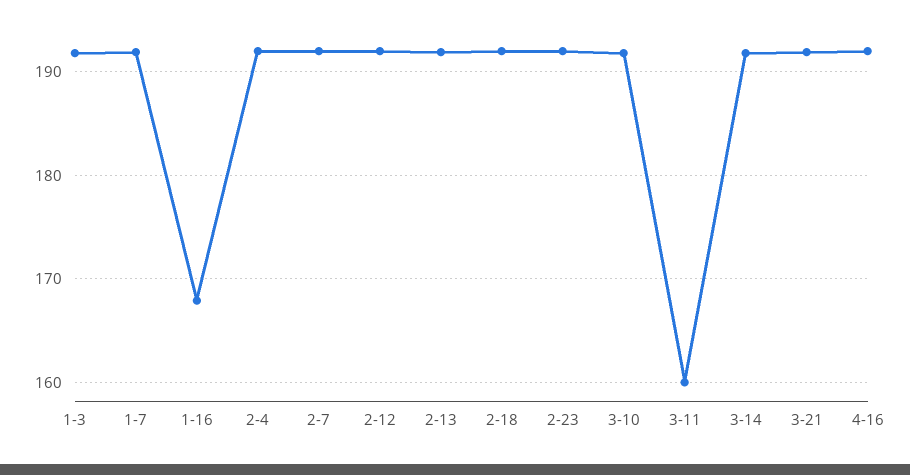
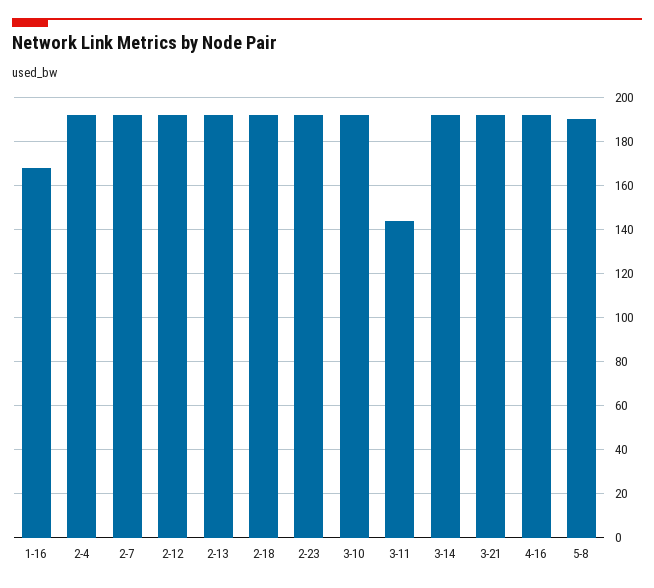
1-3: 192 -> none
1-7: 192 -> none
3-11: 160 -> 145
5-8: none -> 190

